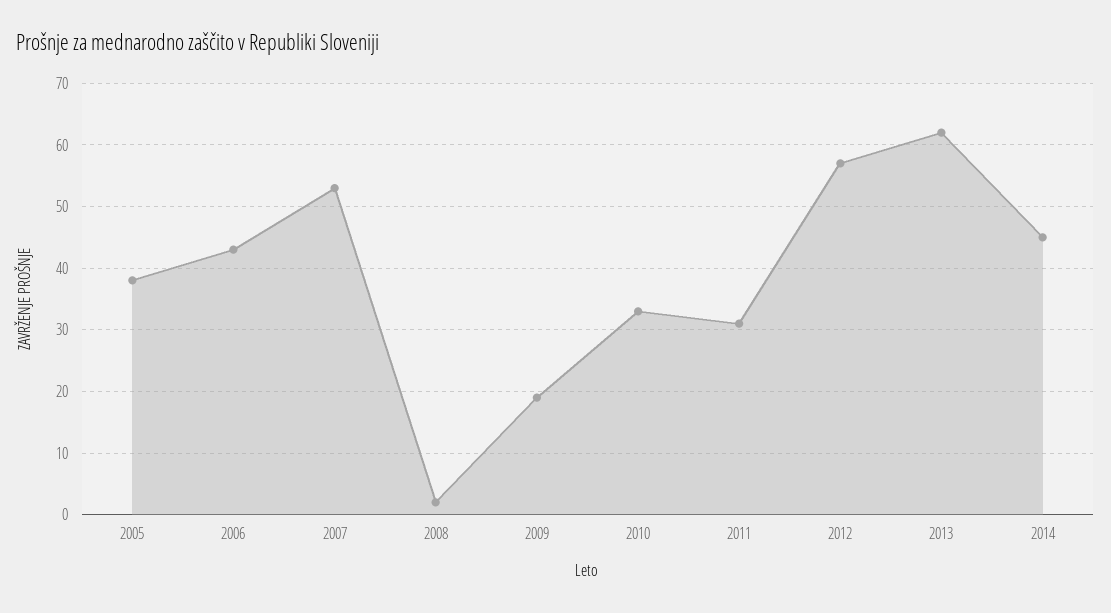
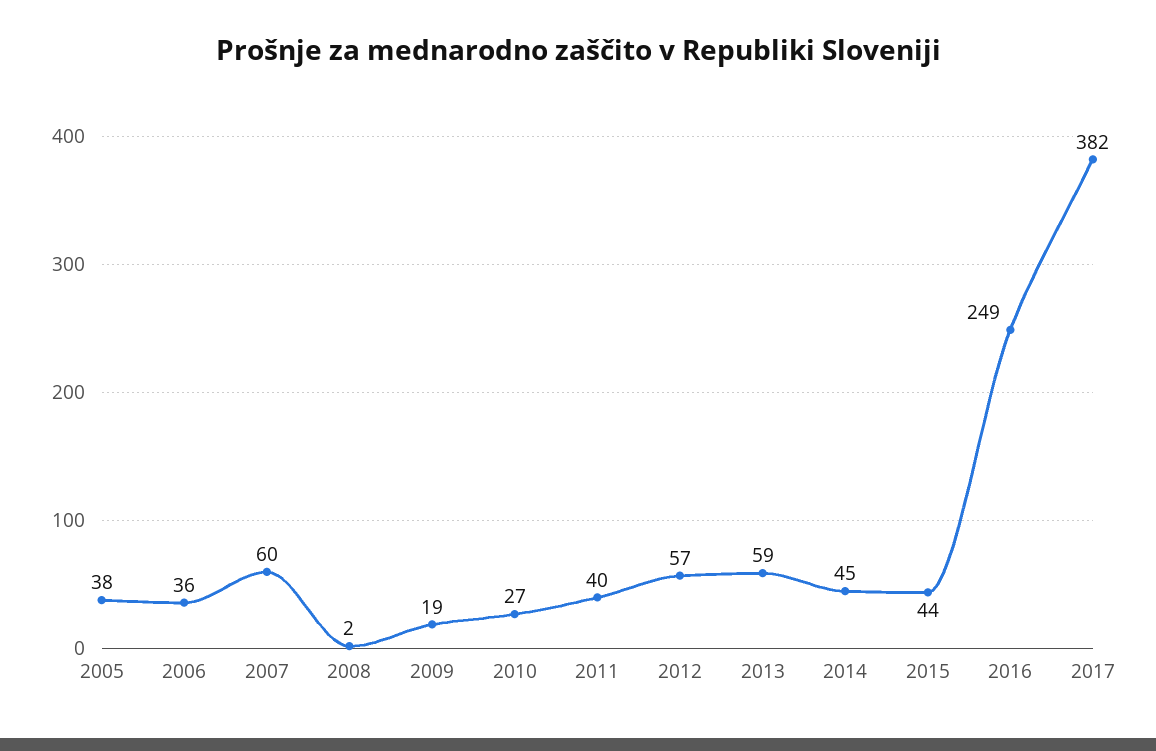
2006: 43 -> 36
2007: 53 -> 60
2010: 33 -> 27
2011: 31 -> 40
2013: 62 -> 59
2015: none -> 44
2016: none -> 249
2017: none -> 382

